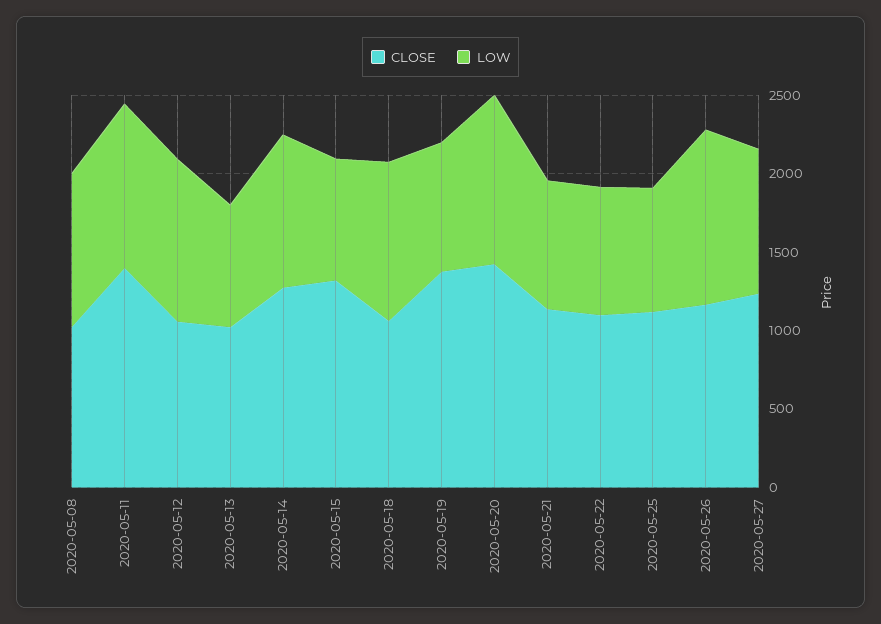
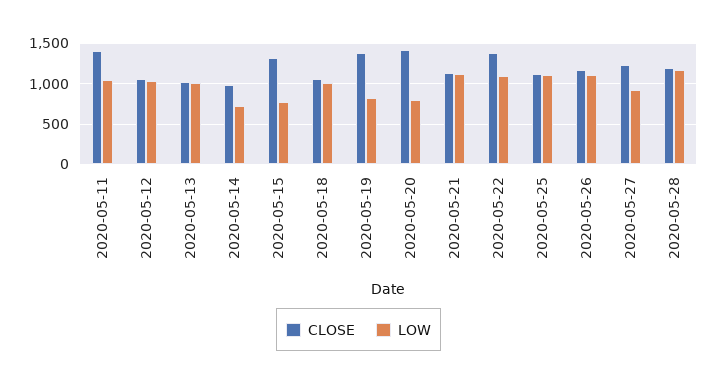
CLOSE, 2020-05-08: 1000 -> none
LOW, 2020-05-08: 1000 -> none
LOW, 2020-05-13: 800 -> 1000
CLOSE, 2020-05-14: 1300 -> 1000
LOW, 2020-05-14: 1000 -> 700
LOW, 2020-05-20: 1100 -> 800
LOW, 2020-05-21: 800 -> 1100
CLOSE, 2020-05-22: 1100 -> 1400
LOW, 2020-05-22: 800 -> 1100
LOW, 2020-05-25: 800 -> 1100
CLOSE, 2020-05-28: none -> 1200
LOW, 2020-05-28: none -> 1200

